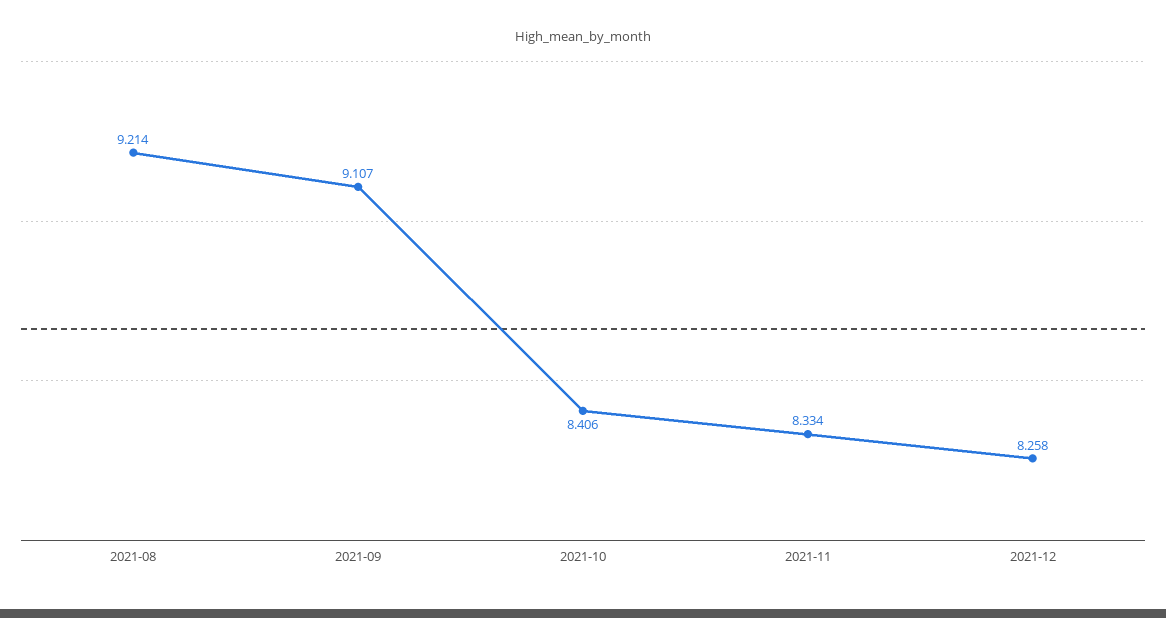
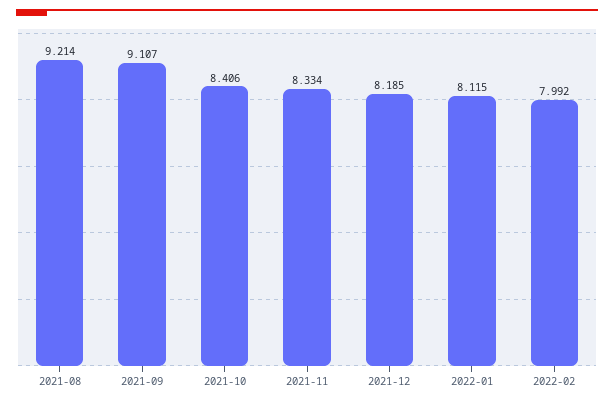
2021-12: 8.258 -> 8.185
2022-01: none -> 8.115
2022-02: none -> 7.992

